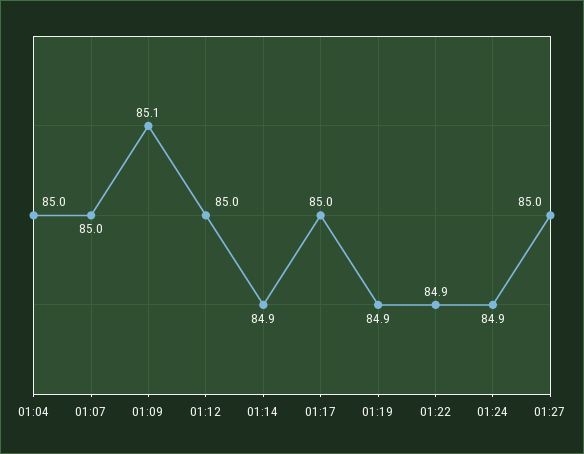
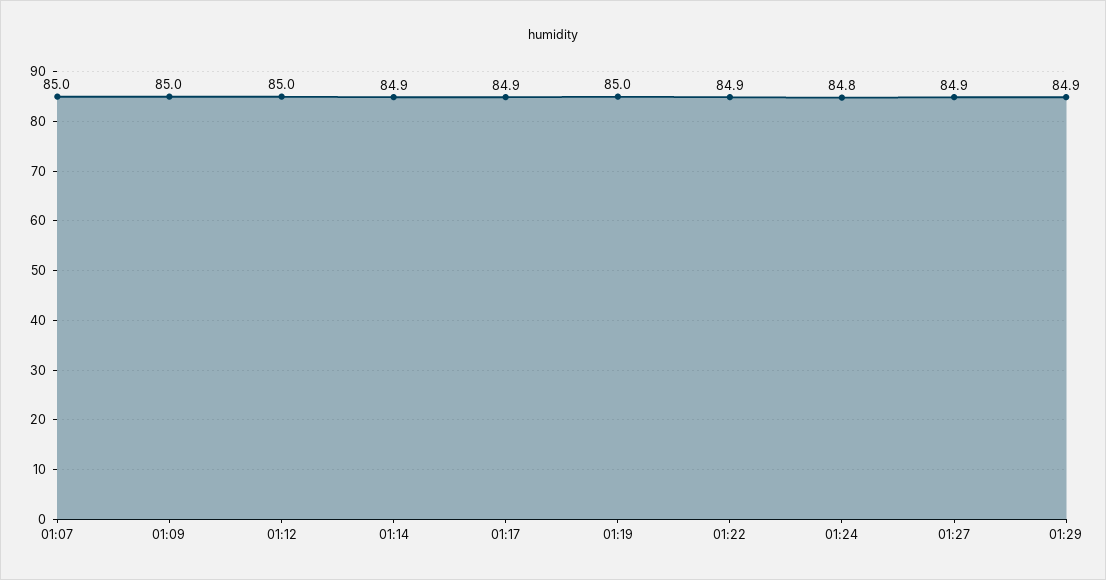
01:04: 85 -> none
01:09: 85.1 -> 85
01:17: 85 -> 84.9
01:19: 84.9 -> 85
01:24: 84.9 -> 84.8
01:27: 85 -> 84.9
01:29: none -> 84.9

